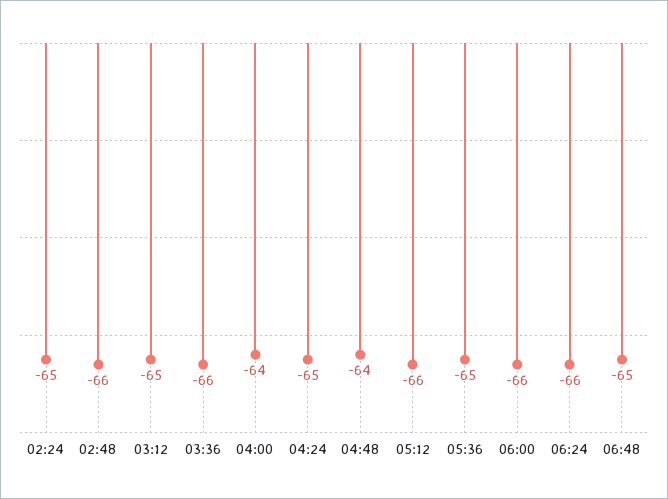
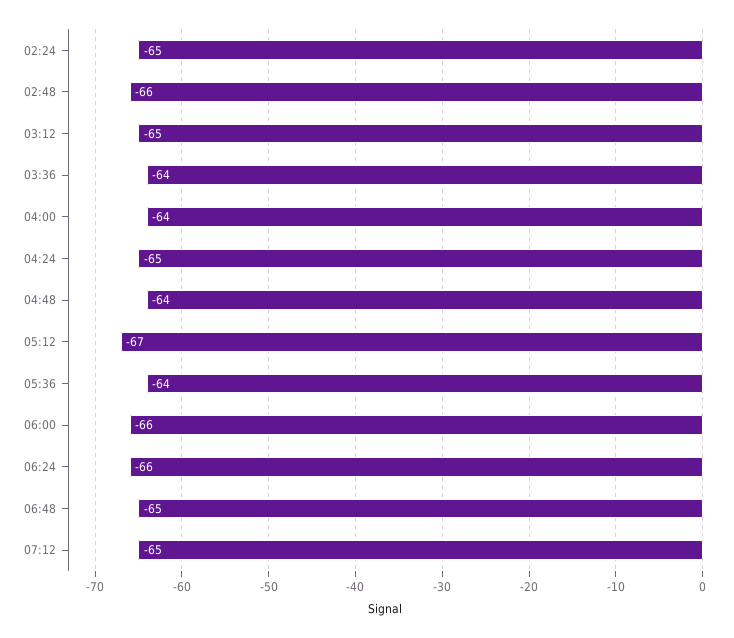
03:36: -66 -> -64
05:12: -66 -> -67
05:36: -65 -> -64
07:12: none -> -65

